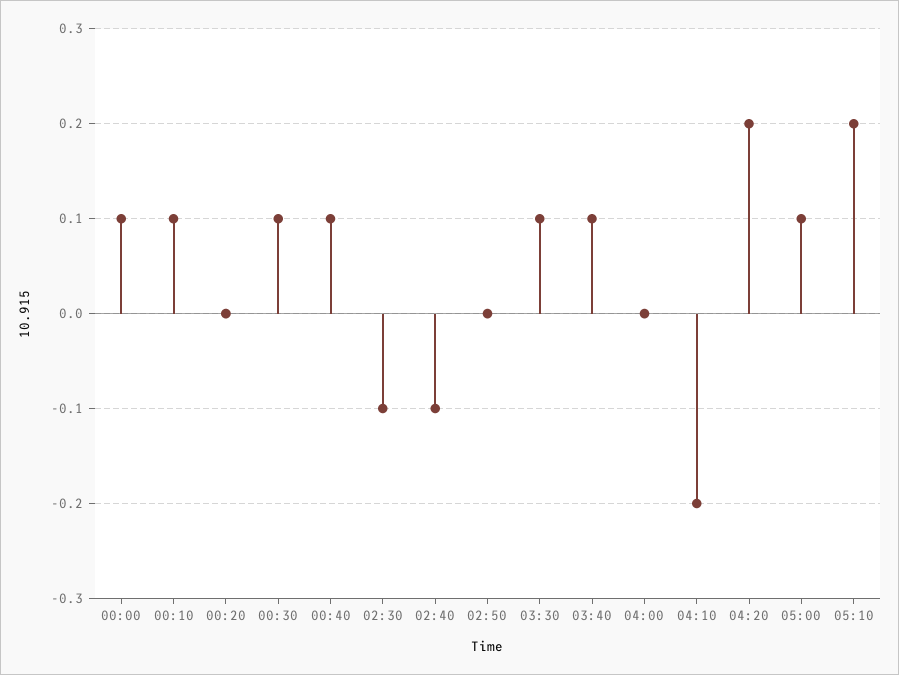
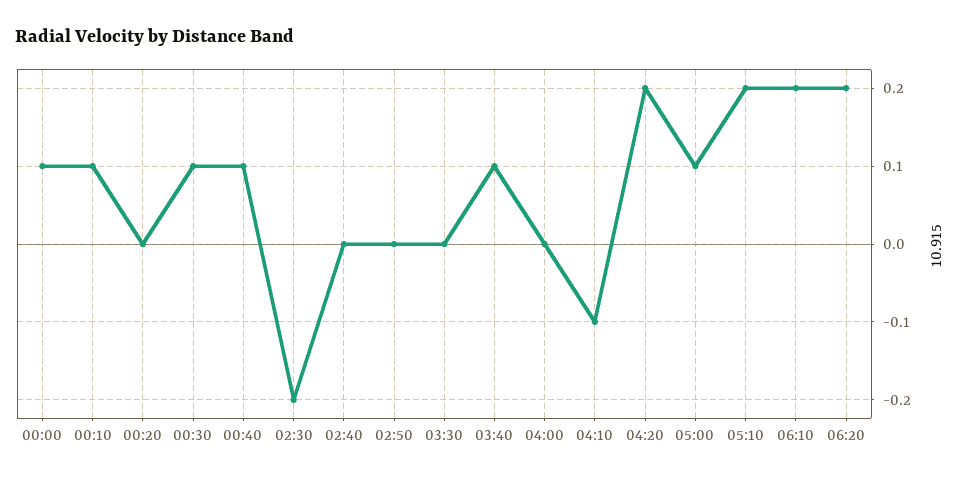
02:30: -0.1 -> -0.2
02:40: -0.1 -> 0
03:30: 0.1 -> 0
04:10: -0.2 -> -0.1
06:10: none -> 0.2
06:20: none -> 0.2

